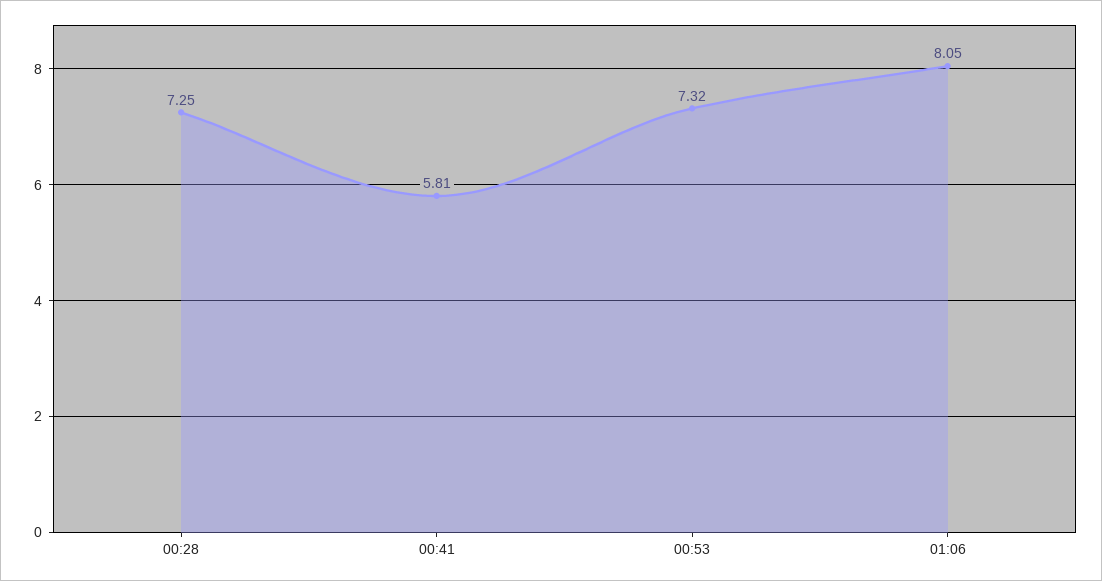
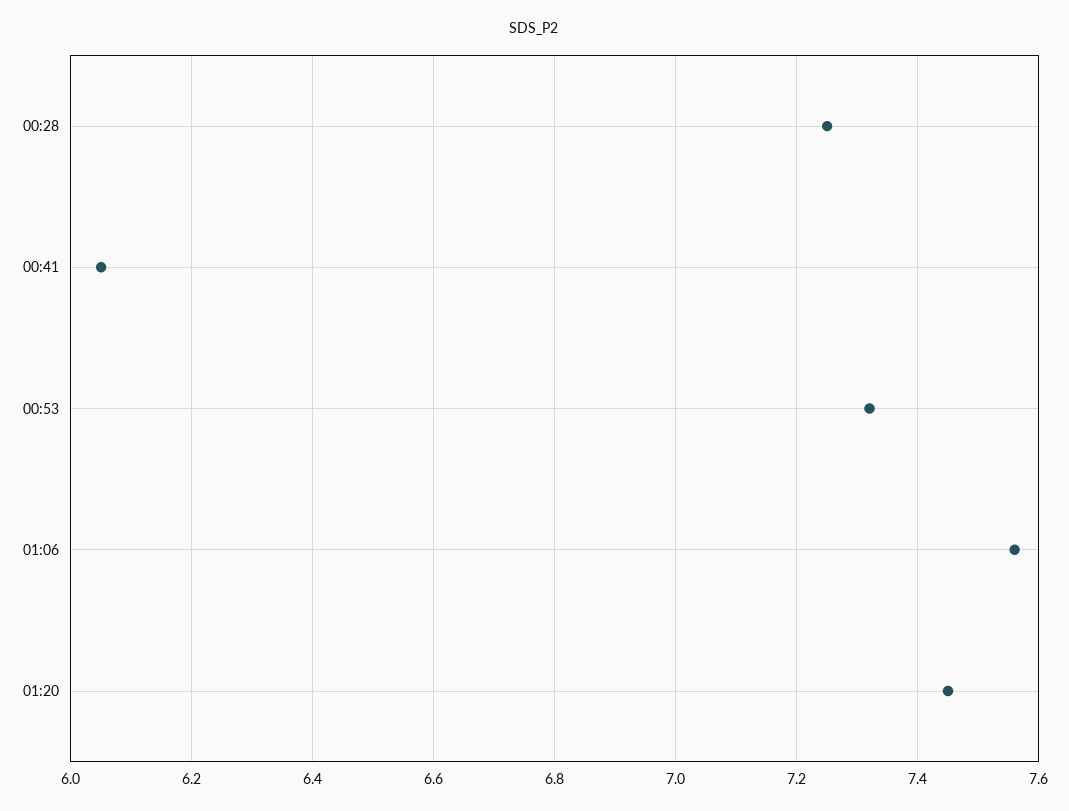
00:41: 5.81 -> 6.05
01:06: 8.05 -> 7.55
01:20: none -> 7.45

